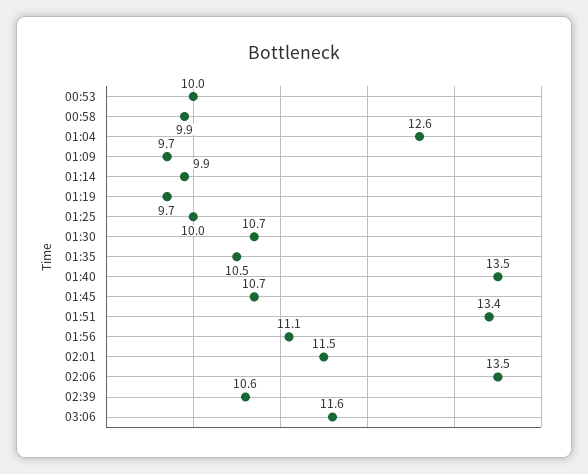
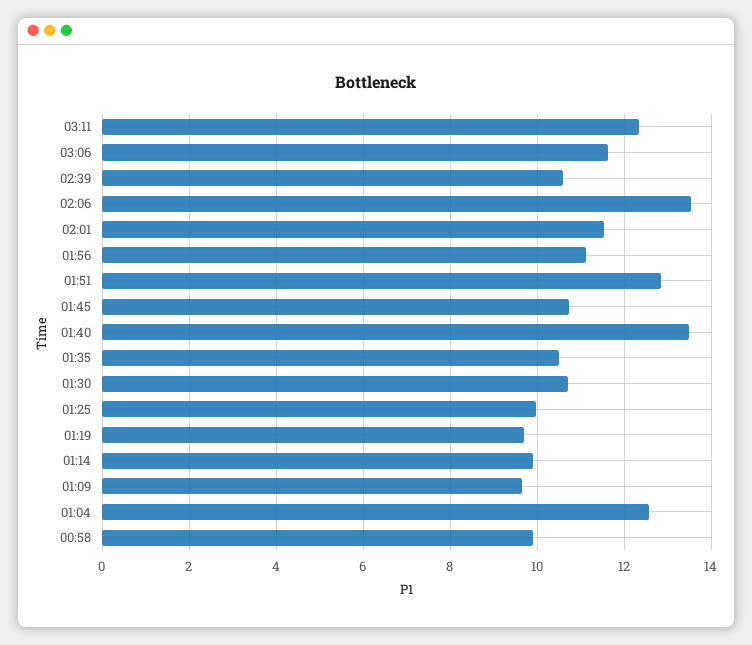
00:53: 10 -> none
01:51: 13.4 -> 12.8
03:11: none -> 12.4

